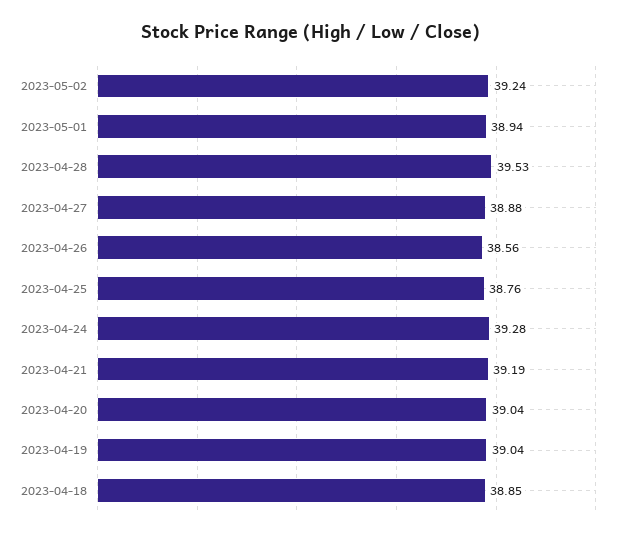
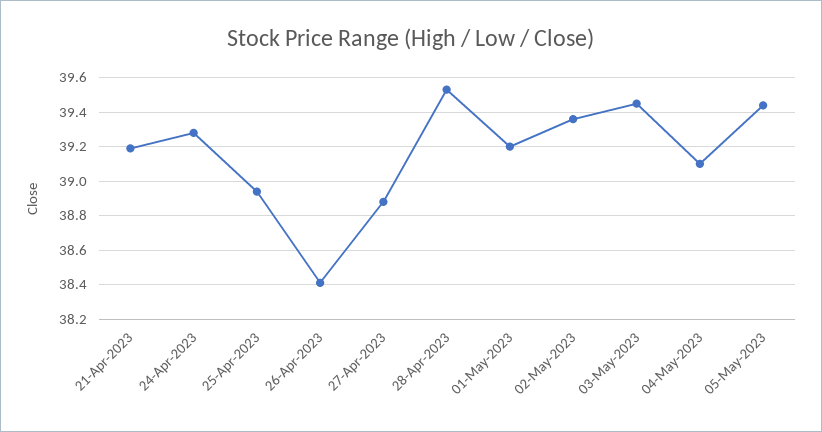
2023-05-02: 39.24 -> 39.35
2023-05-01: 38.94 -> 39.2
2023-04-26: 38.56 -> 38.4
2023-04-25: 38.76 -> 38.95
2023-04-20: 39.04 -> none
2023-04-19: 39.04 -> none
2023-04-18: 38.85 -> none
03-May-2023: none -> 39.45
04-May-2023: none -> 39.1
05-May-2023: none -> 39.45

